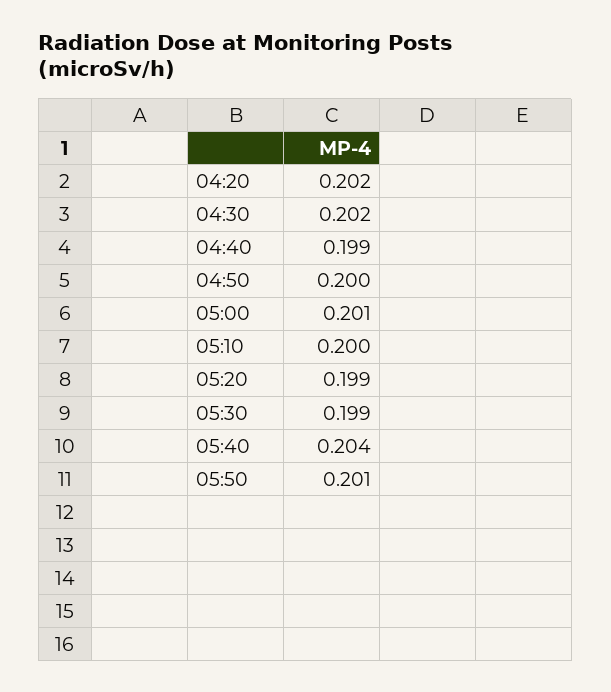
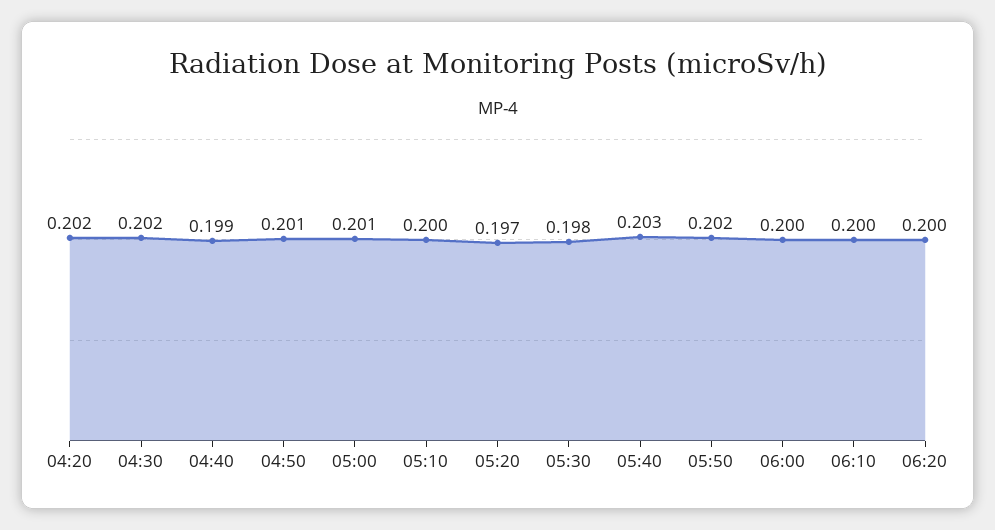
04:50: 0.2 -> 0.201
05:20: 0.199 -> 0.197
05:30: 0.199 -> 0.198
05:40: 0.204 -> 0.203
05:50: 0.201 -> 0.202
06:00: none -> 0.2
06:10: none -> 0.2
06:20: none -> 0.2

